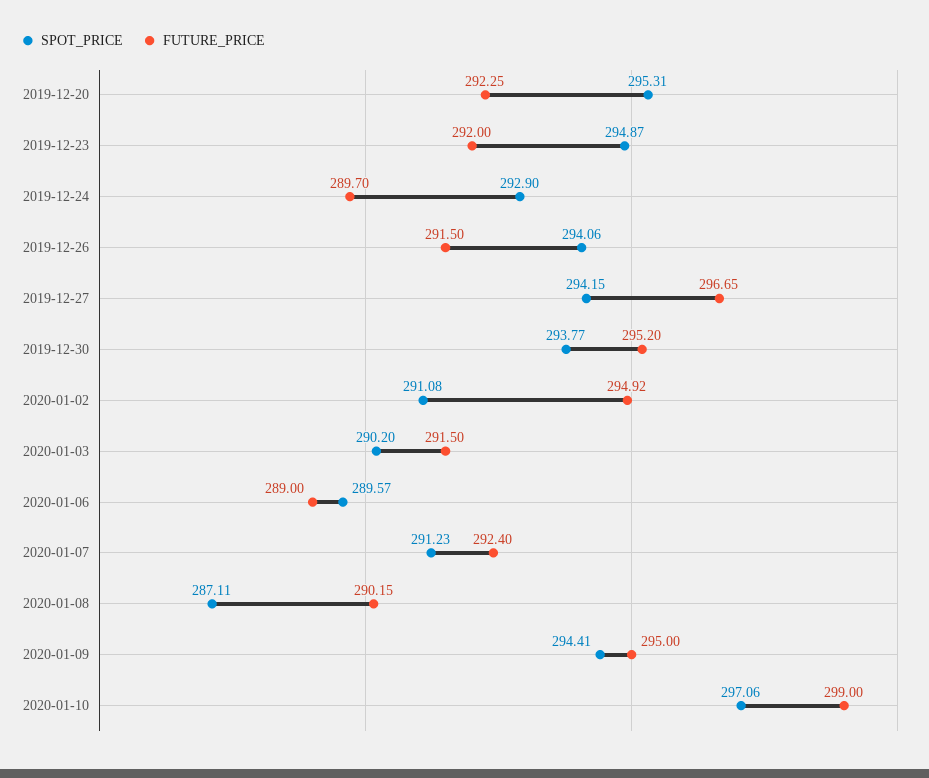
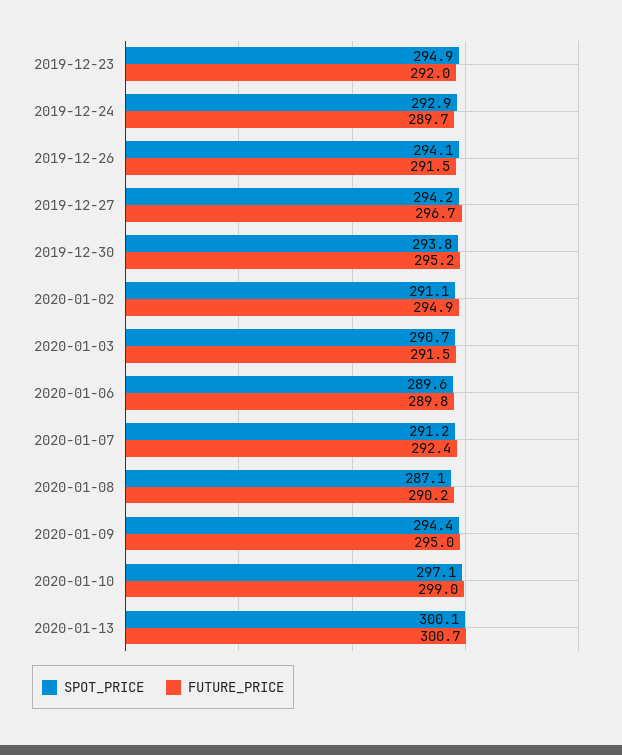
SPOT_PRICE, 2019-12-20: 295.31 -> none
FUTURE_PRICE, 2019-12-20: 292.25 -> none
SPOT_PRICE, 2020-01-03: 290.2 -> 290.7
FUTURE_PRICE, 2020-01-06: 289 -> 289.8
SPOT_PRICE, 2020-01-13: none -> 300.1
FUTURE_PRICE, 2020-01-13: none -> 300.7

